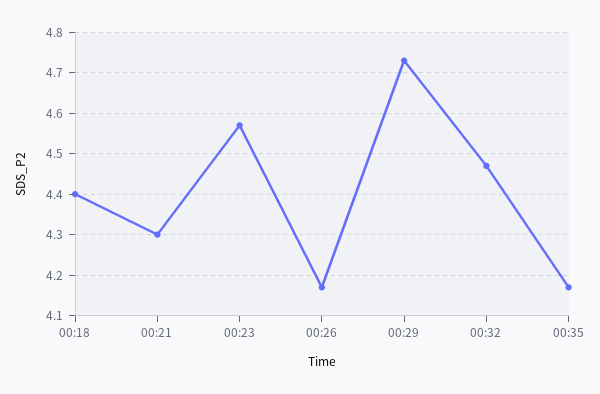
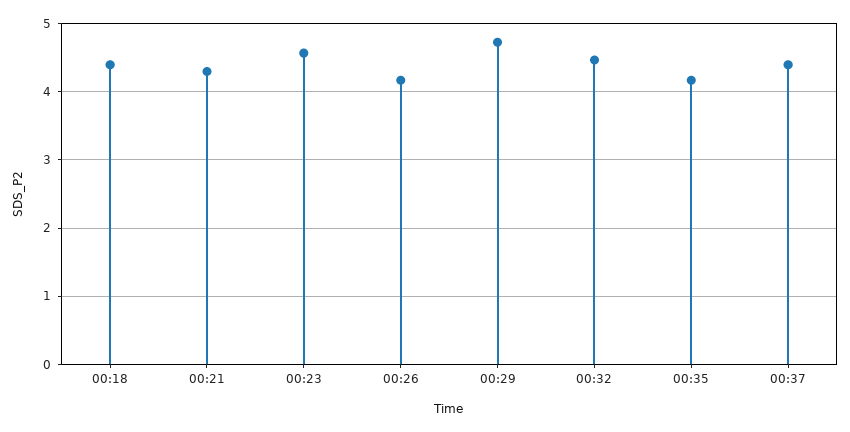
00:37: none -> 4.4

